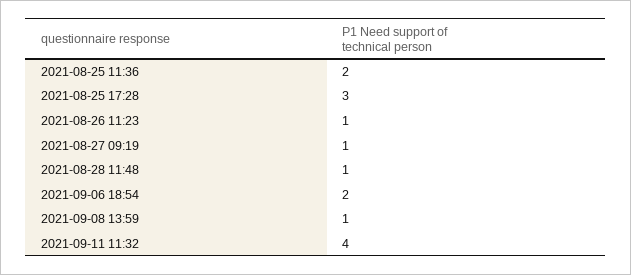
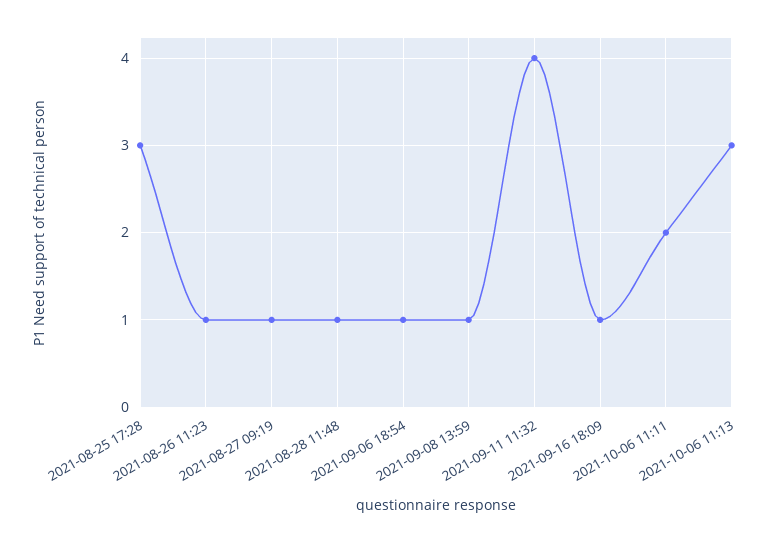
2021-08-25 11:36: 2 -> none
2021-09-06 18:54: 2 -> 1
2021-09-16 18:09: none -> 1
2021-10-06 11:11: none -> 2
2021-10-06 11:13: none -> 3

